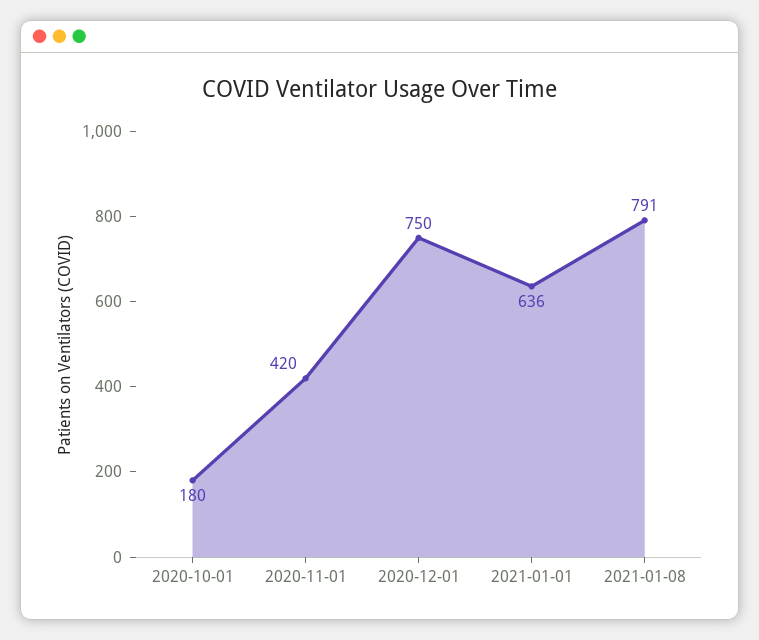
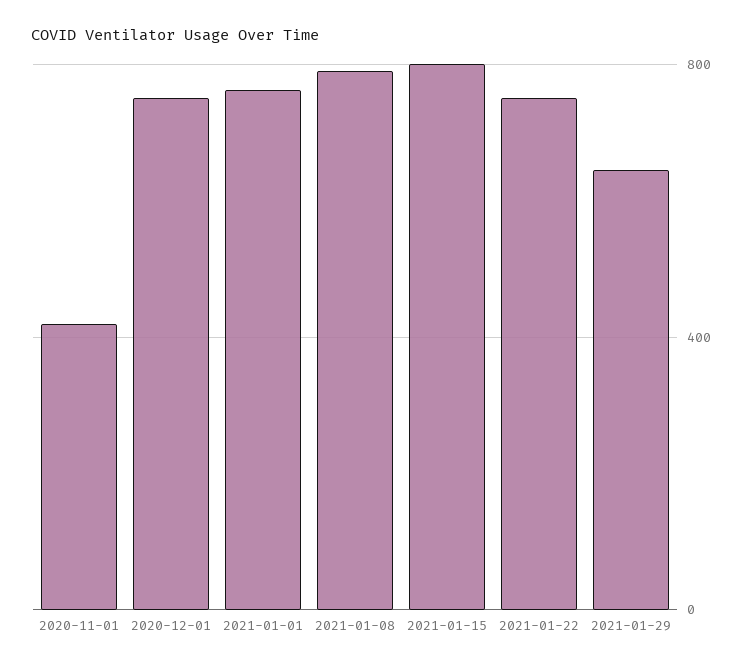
2020-10-01: 180 -> none
2021-01-01: 636 -> 750
2021-01-15: none -> 800
2021-01-22: none -> 750
2021-01-29: none -> 650

